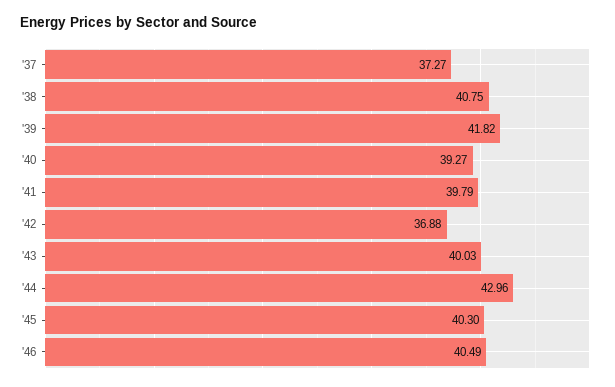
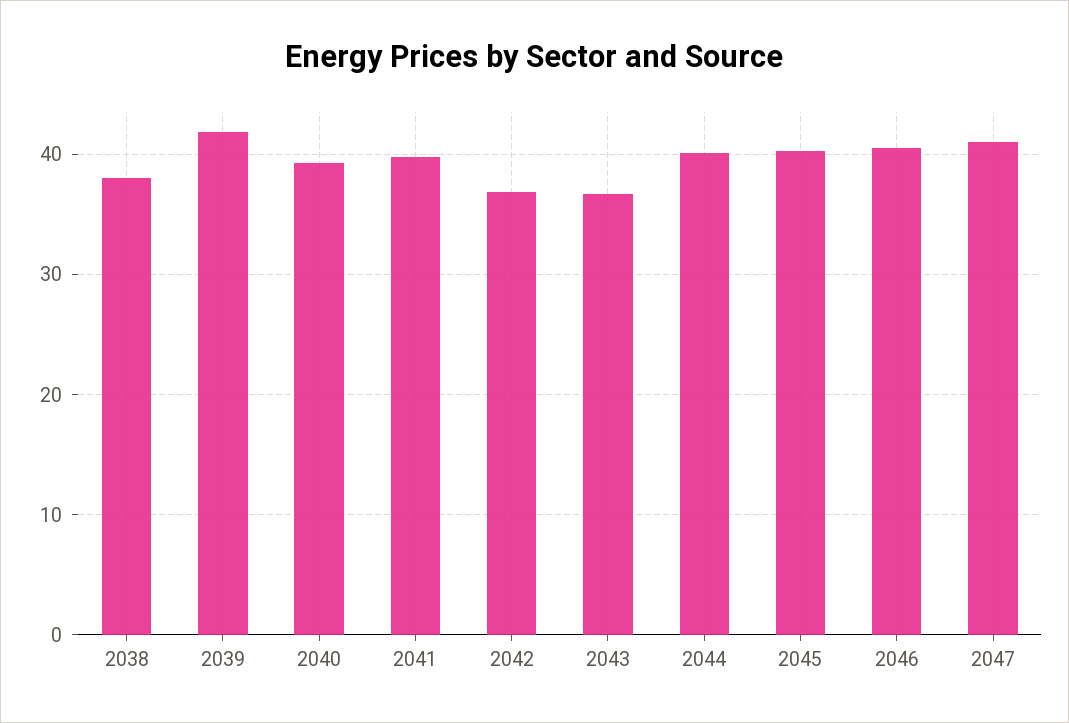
'37: 37.27 -> none
'38: 40.75 -> 38
'43: 40.03 -> 37
'44: 42.96 -> 40
2047: none -> 41

